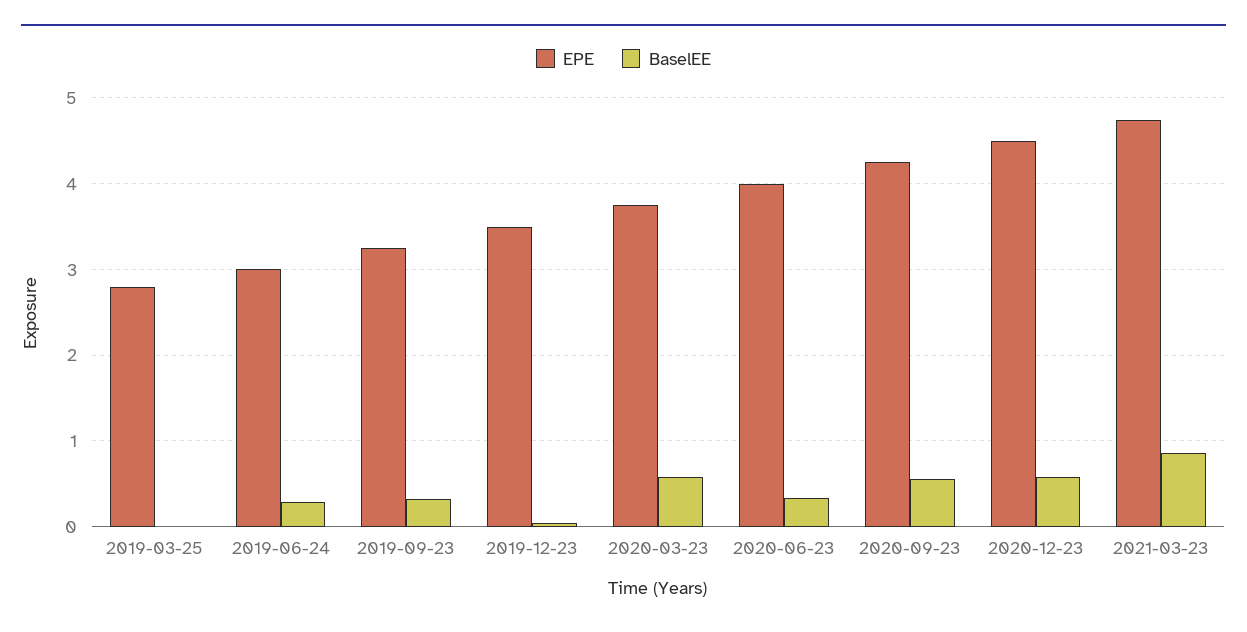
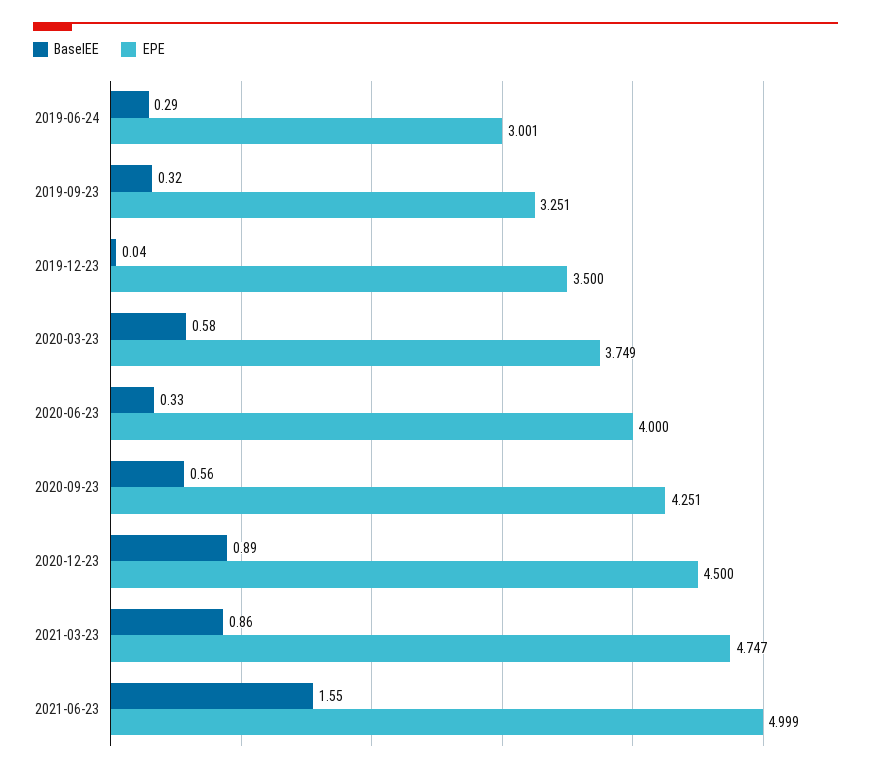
EPE, 2019-03-25: 2.8 -> none
BaselEE, 2019-03-25: 0 -> none
BaselEE, 2020-12-23: 0.6 -> 0.89
BaselEE, 2021-06-23: none -> 1.55
EPE, 2021-06-23: none -> 4.999

